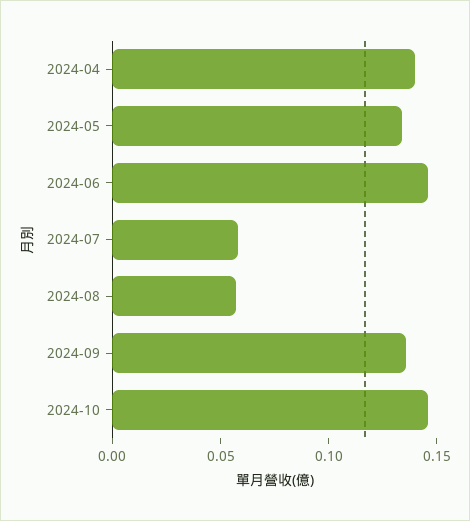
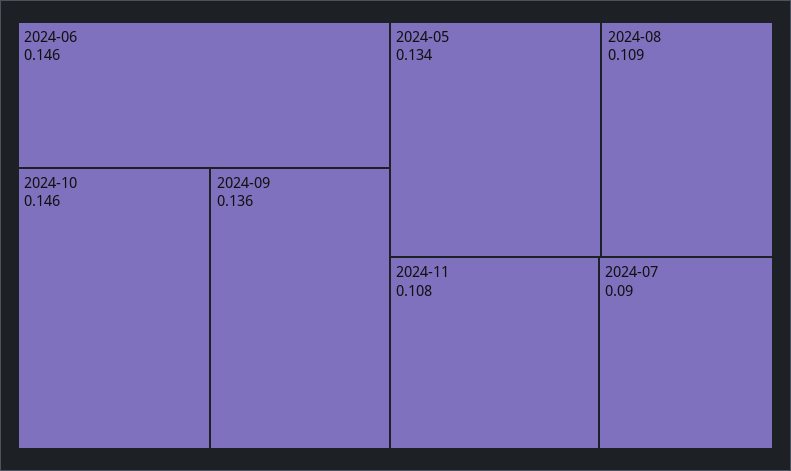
2024-04: 0.14 -> none
2024-07: 0.06 -> 0.09
2024-08: 0.06 -> 0.109
2024-11: none -> 0.108

